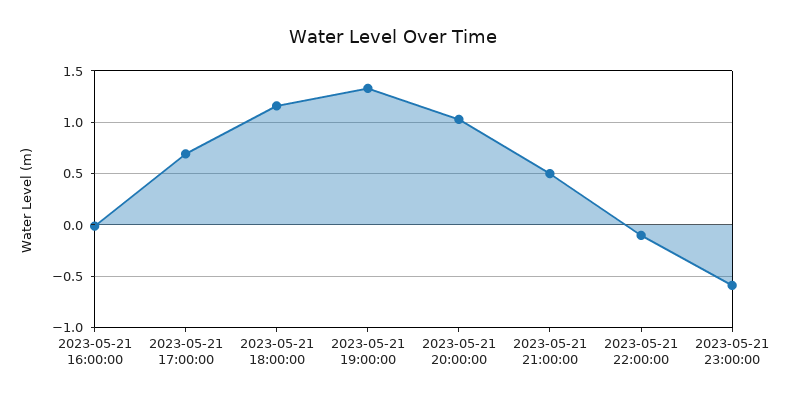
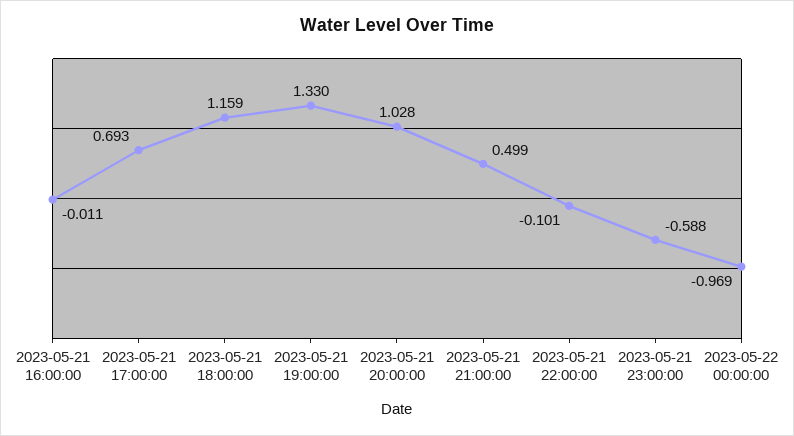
2023-05-22 00:00:00: none -> -0.969

